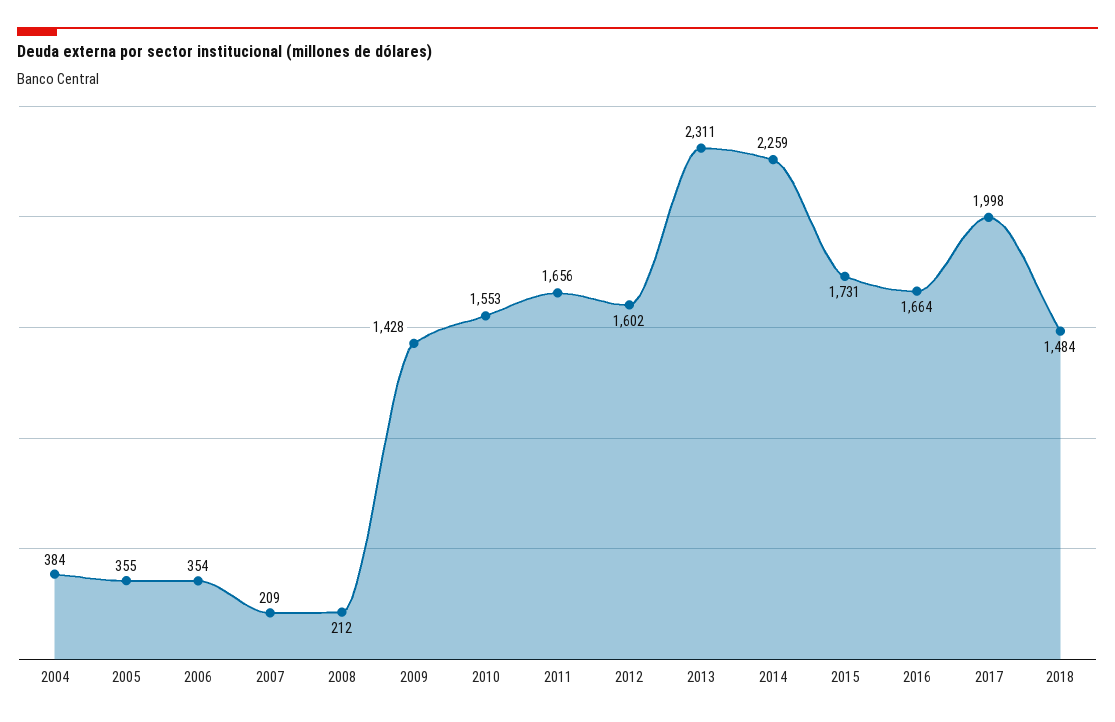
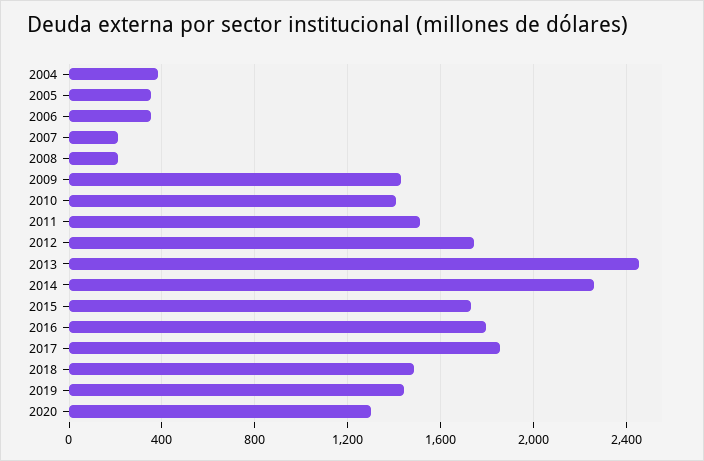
2010: 1553 -> 1400
2011: 1656 -> 1500
2012: 1602 -> 1750
2013: 2311 -> 2450
2016: 1664 -> 1800
2017: 1998 -> 1850
2019: none -> 1450
2020: none -> 1300

